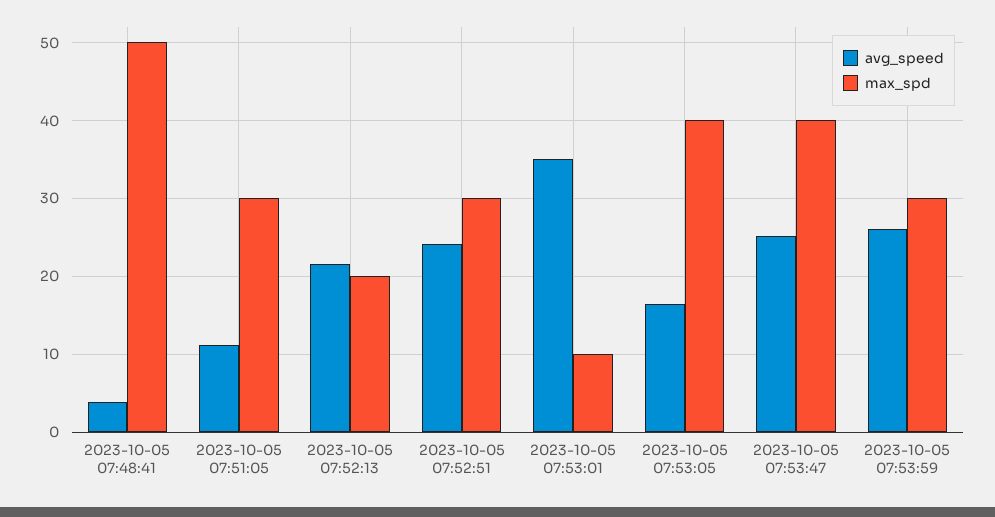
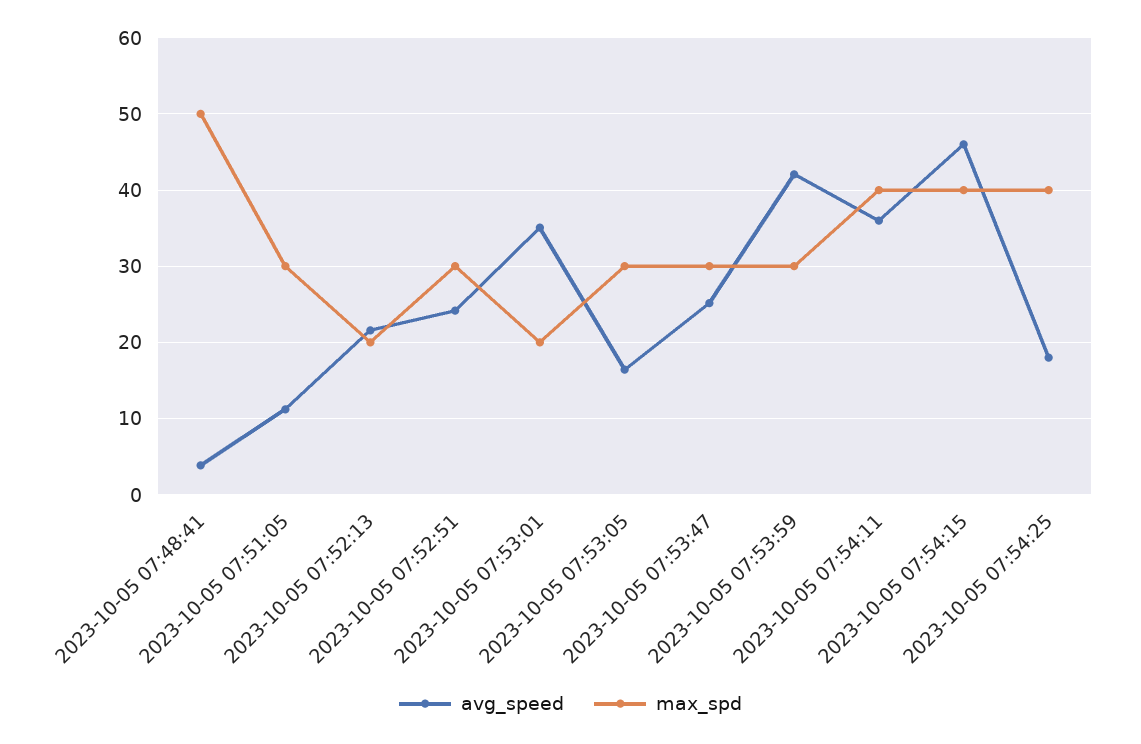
max_spd, 2023-10-05 07:53:01: 10 -> 20
max_spd, 2023-10-05 07:53:05: 40 -> 30
max_spd, 2023-10-05 07:53:47: 40 -> 30
avg_speed, 2023-10-05 07:53:59: 26 -> 42
avg_speed, 2023-10-05 07:54:11: none -> 36
max_spd, 2023-10-05 07:54:11: none -> 40
avg_speed, 2023-10-05 07:54:15: none -> 46
max_spd, 2023-10-05 07:54:15: none -> 40
avg_speed, 2023-10-05 07:54:25: none -> 18
max_spd, 2023-10-05 07:54:25: none -> 40

